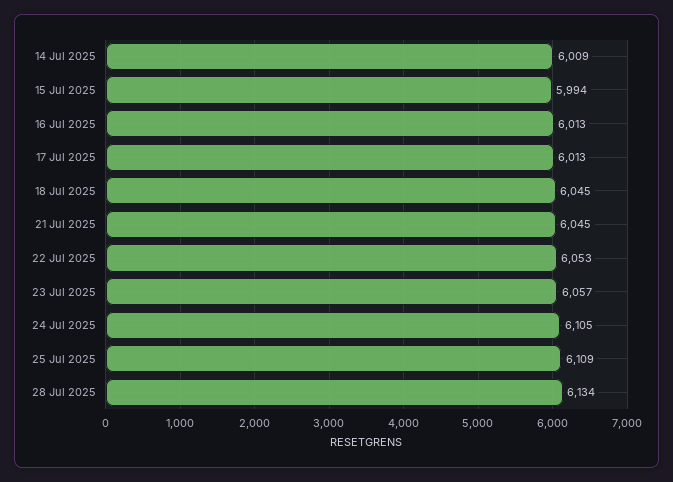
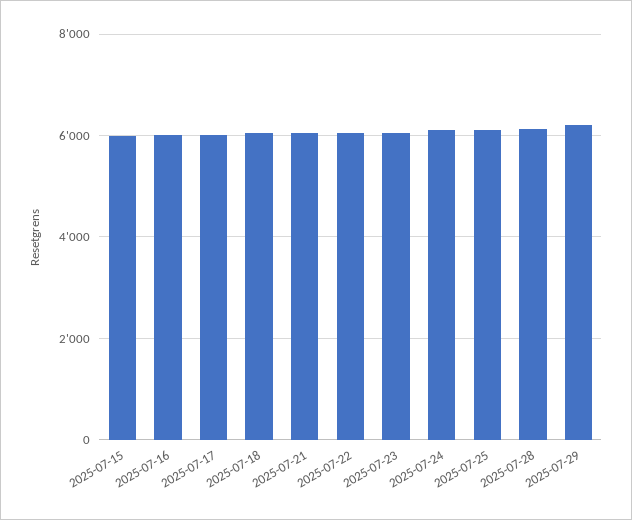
14 Jul 2025: 6009 -> none
2025-07-29: none -> 6200

